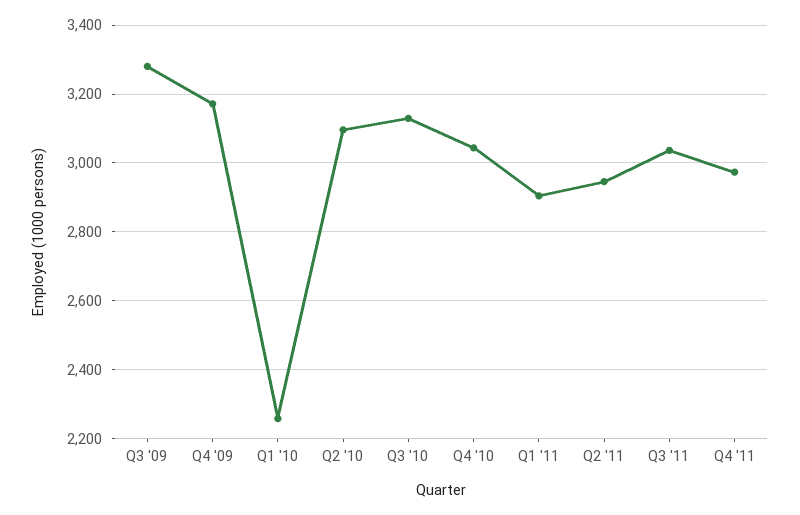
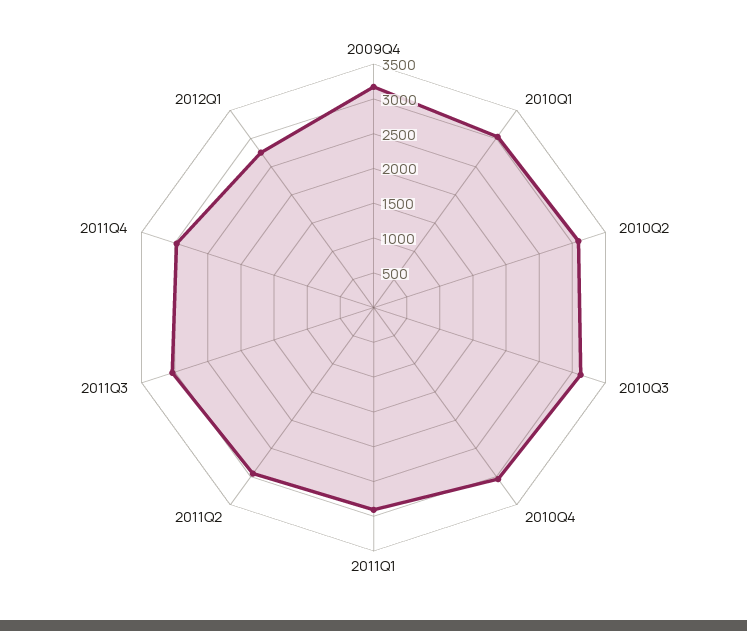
Q3 '09: 3280 -> none
Q1 '10: 2260 -> 3000
2012Q1: none -> 2750

